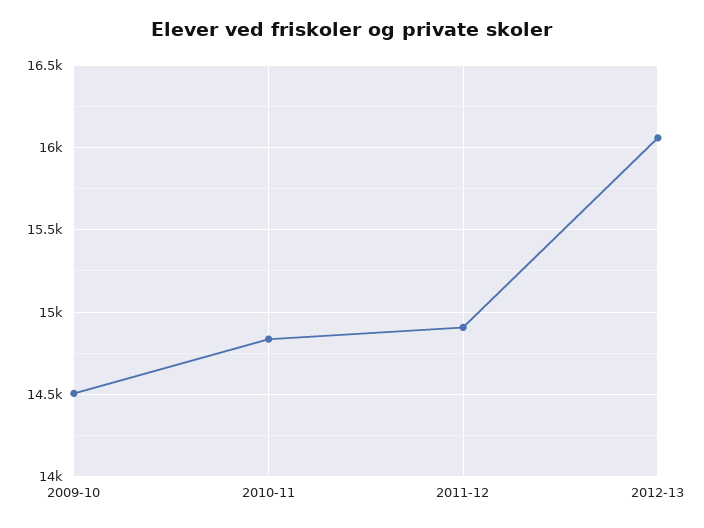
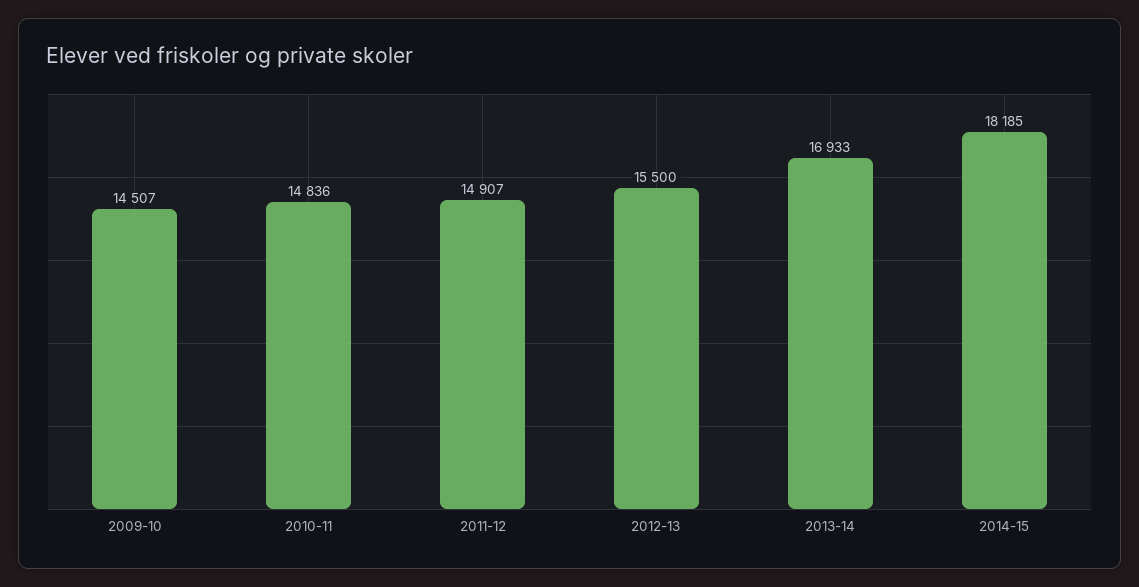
2012-13: 16050 -> 15500
2013-14: none -> 16933
2014-15: none -> 18185

